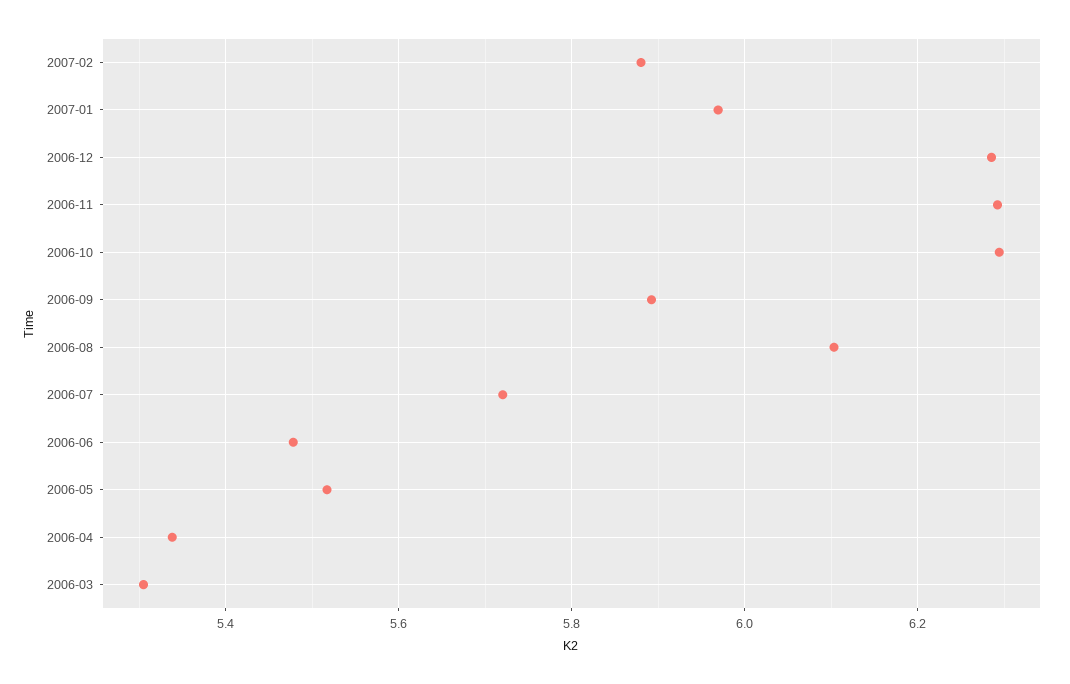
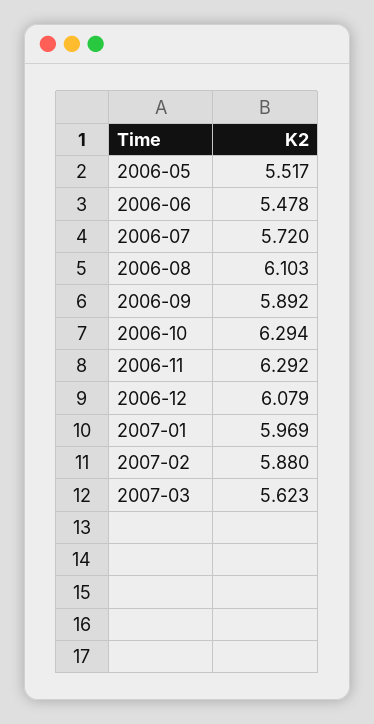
2006-12: 6.28 -> 6.079
2006-04: 5.34 -> none
2006-03: 5.3 -> none
2007-03: none -> 5.623

